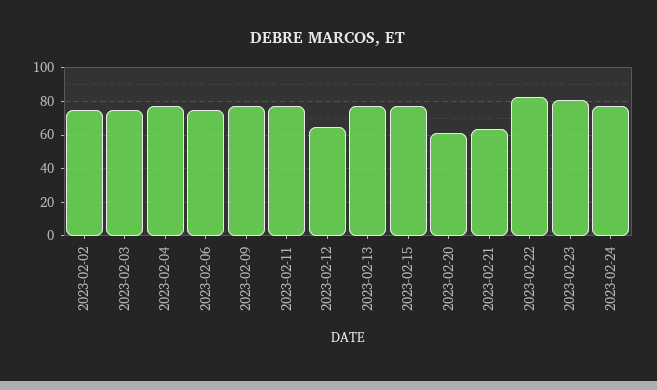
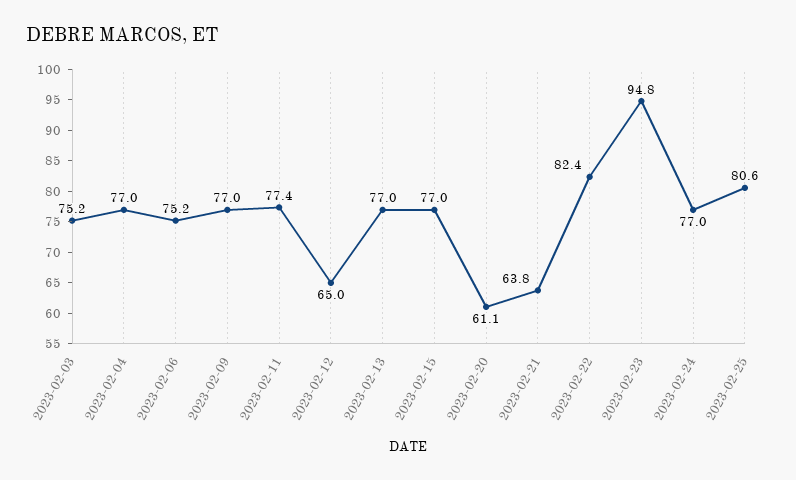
2023-02-02: 75 -> none
2023-02-23: 80 -> 94.8
2023-02-25: none -> 80.6

